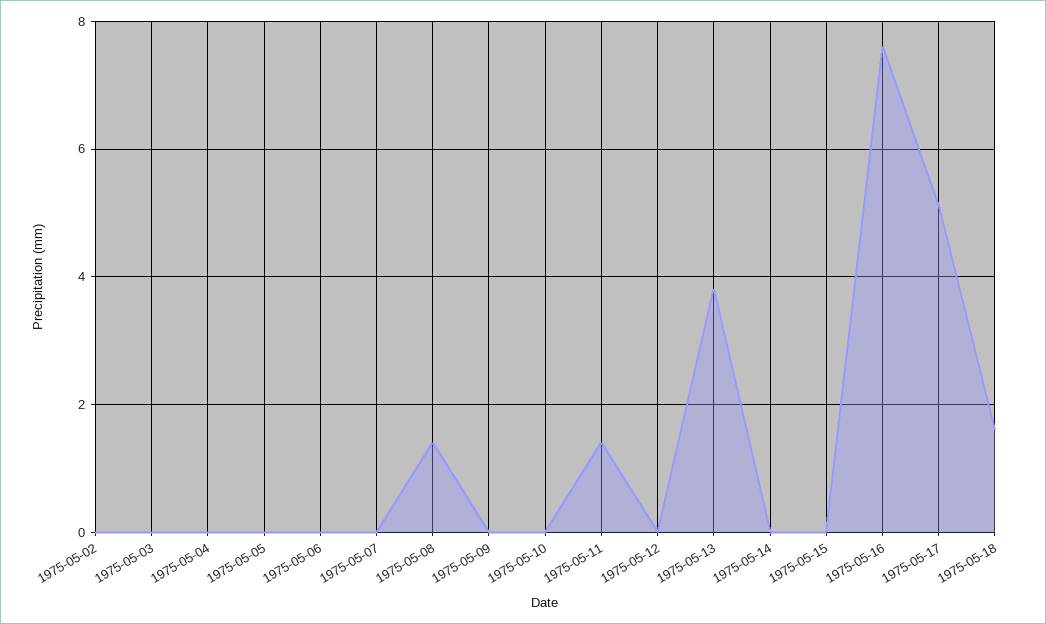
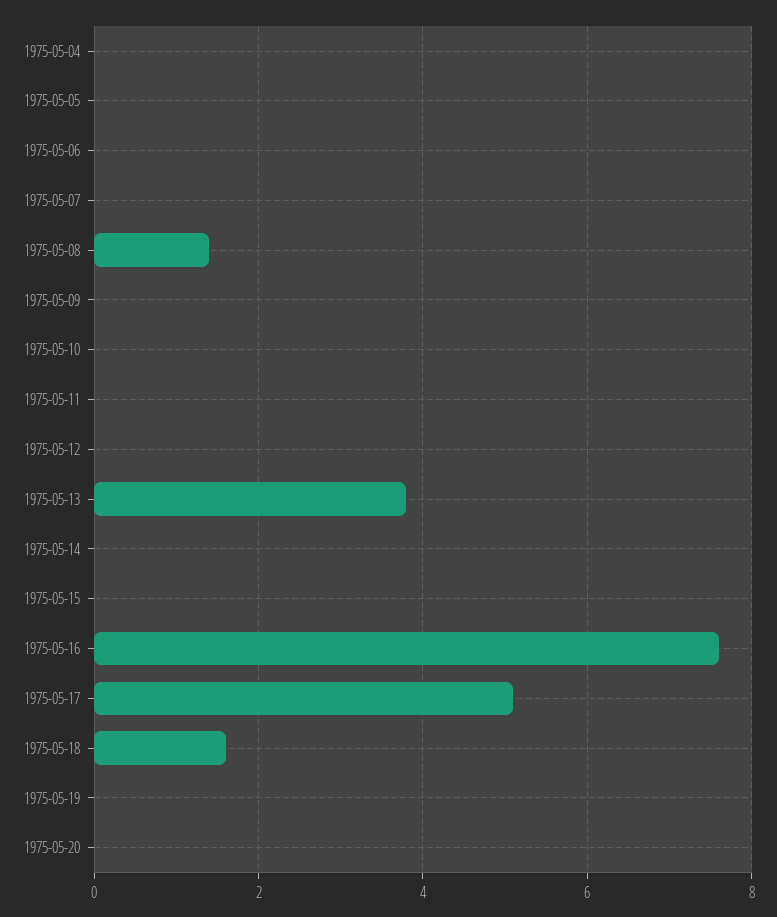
1975-05-02: 0 -> none
1975-05-03: 0 -> none
1975-05-11: 1.5 -> 0
1975-05-19: none -> 0
1975-05-20: none -> 0

